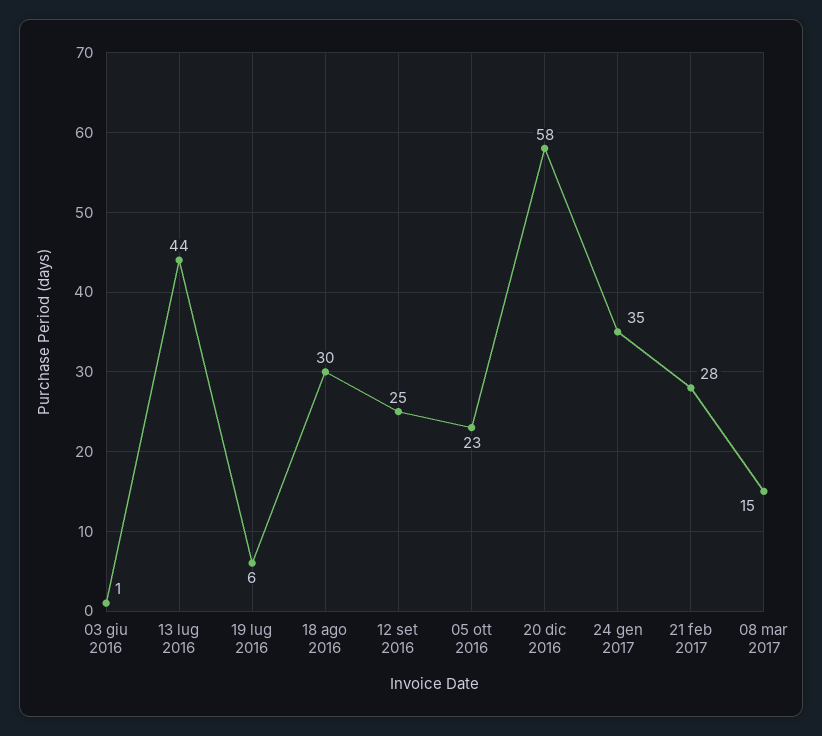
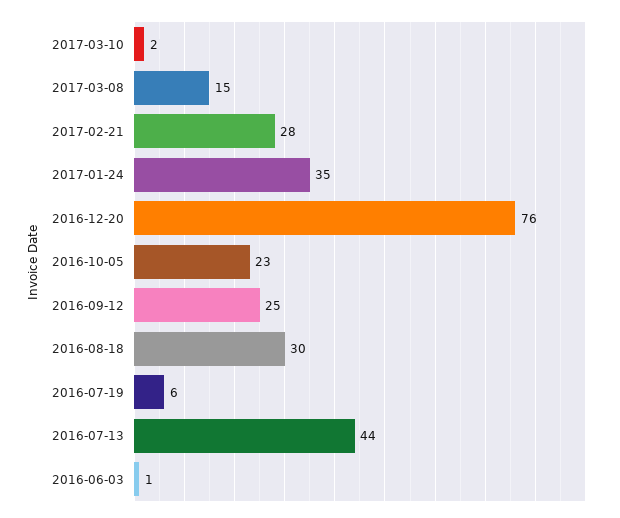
20 dic 2016: 58 -> 76
2017-03-10: none -> 2

